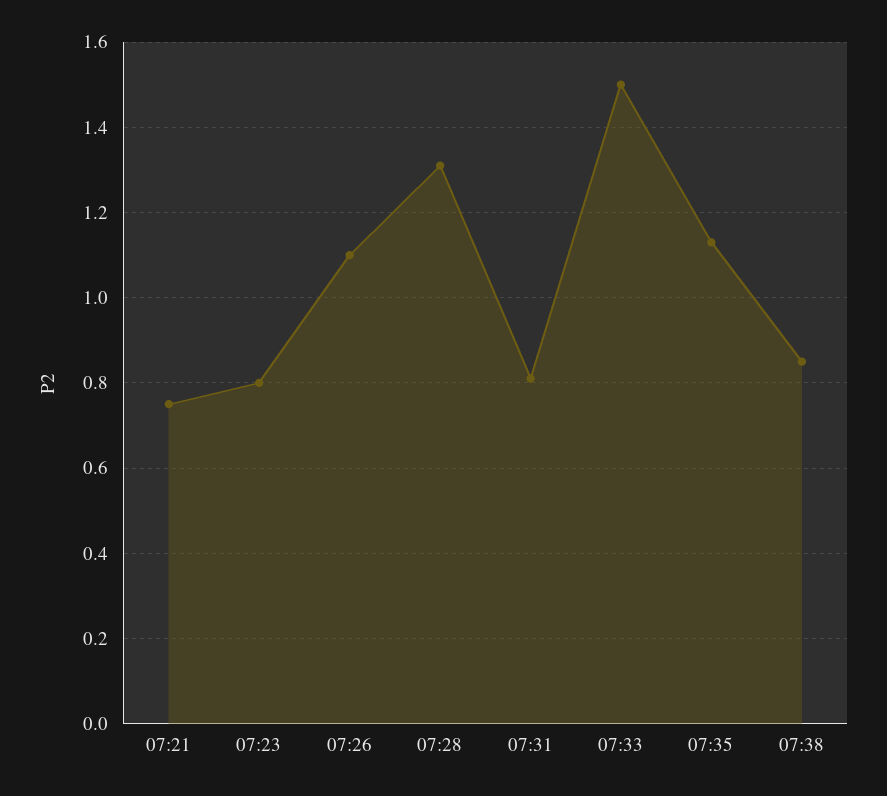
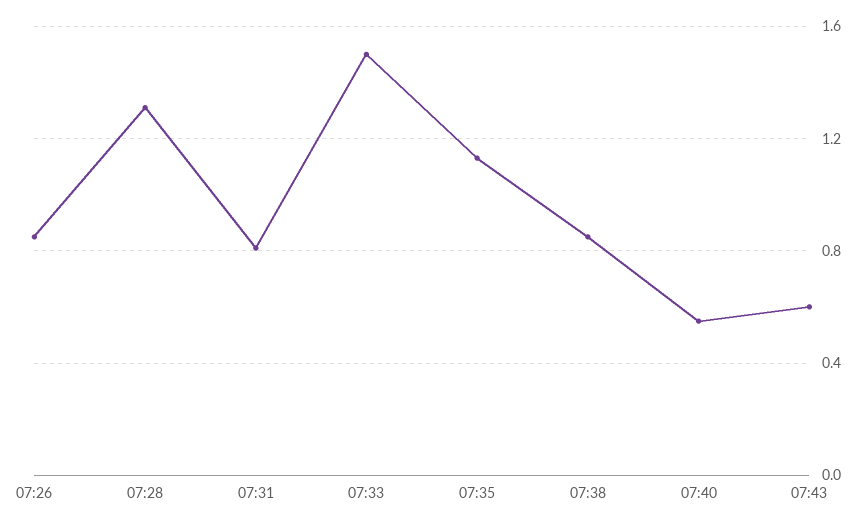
07:21: 0.75 -> none
07:23: 0.8 -> none
07:26: 1.1 -> 0.85
07:40: none -> 0.55
07:43: none -> 0.6

